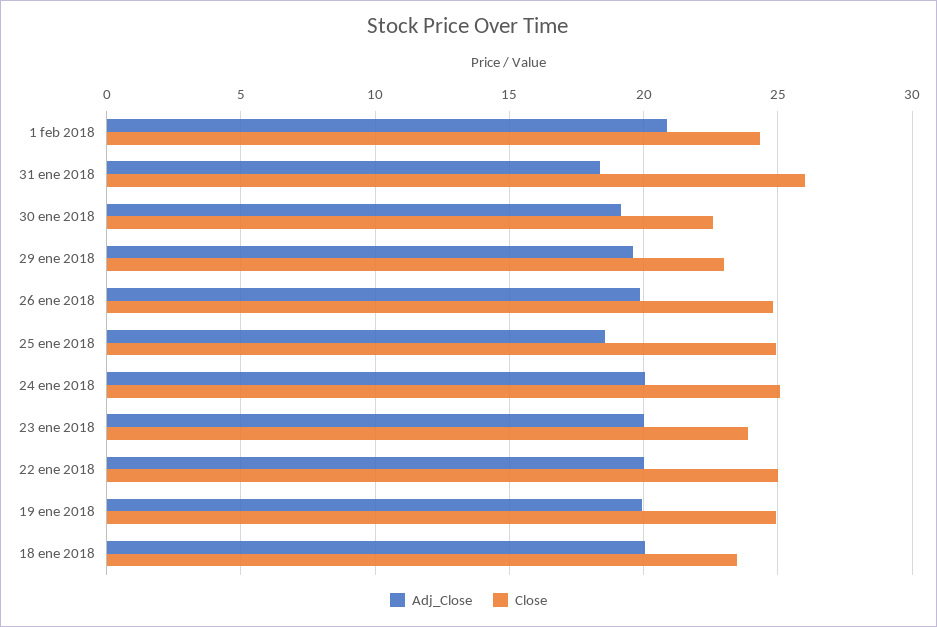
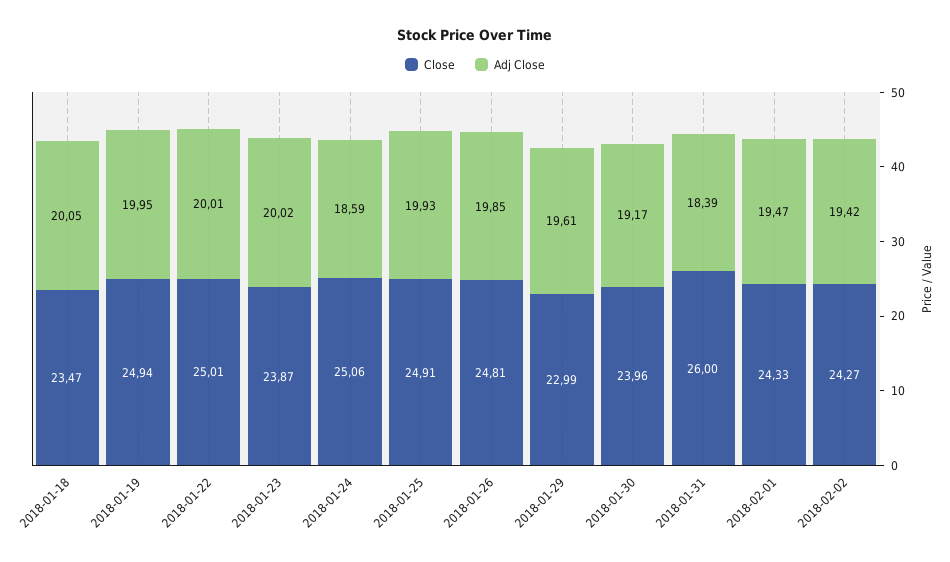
Adj_Close, 1 feb 2018: 21 -> 19.47
Close, 30 ene 2018: 22.5 -> 23.96
Adj_Close, 25 ene 2018: 18.5 -> 19.93
Adj_Close, 24 ene 2018: 20 -> 18.59
Close, 2018-02-02: none -> 24.27
Adj_Close, 2018-02-02: none -> 19.42

